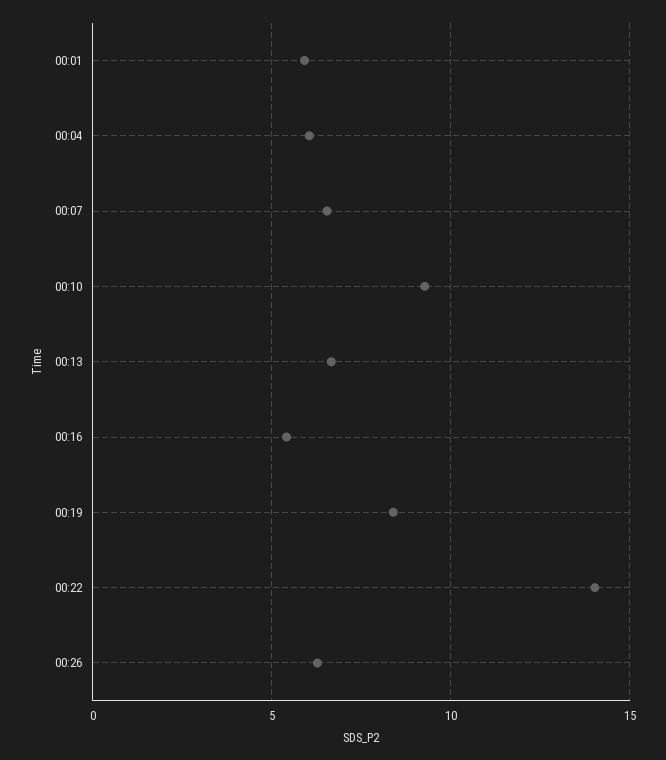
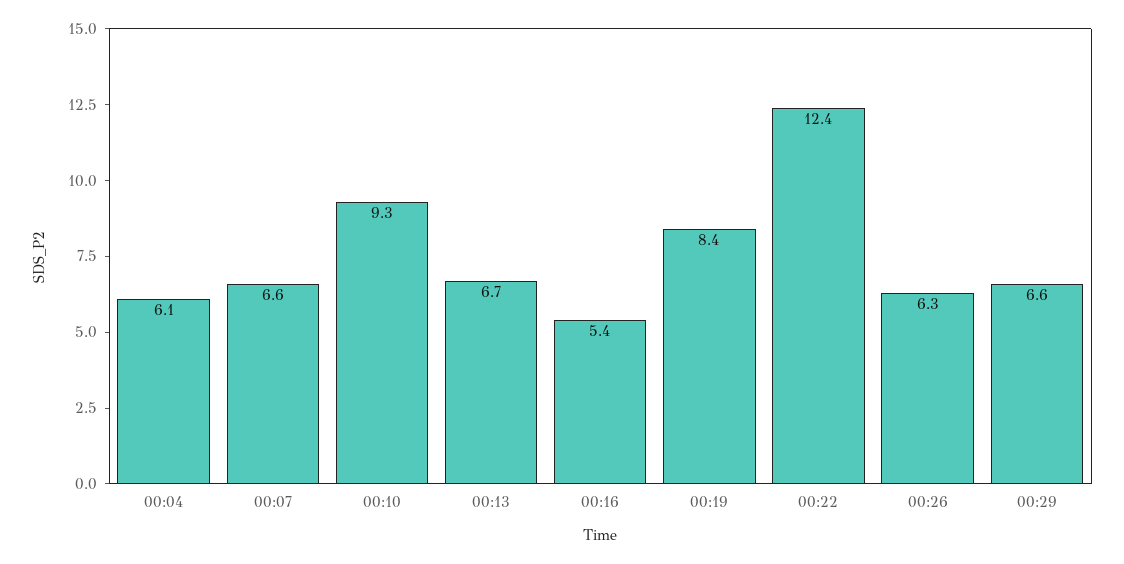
00:01: 6 -> none
00:22: 14 -> 12.4
00:29: none -> 6.6

